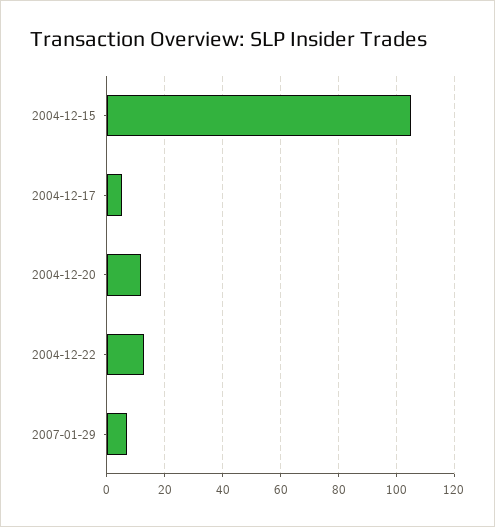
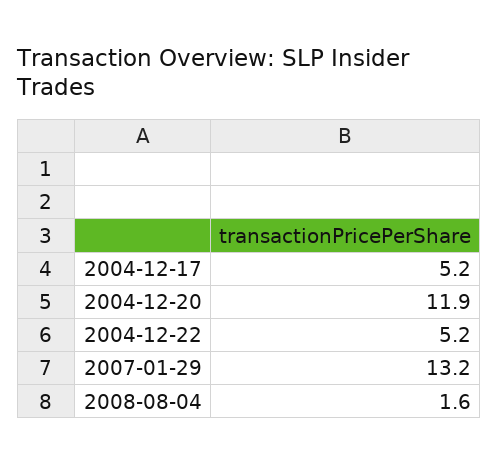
2004-12-15: 105 -> none
2004-12-22: 12.5 -> 5.2
2007-01-29: 7.5 -> 13.2
2008-08-04: none -> 1.6

